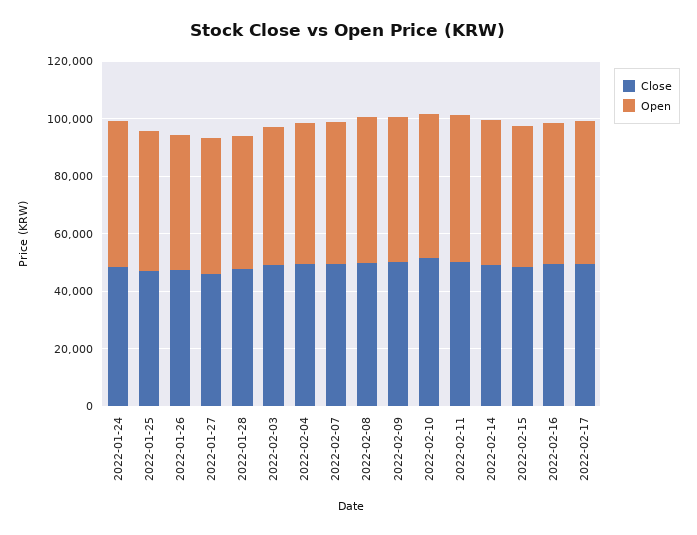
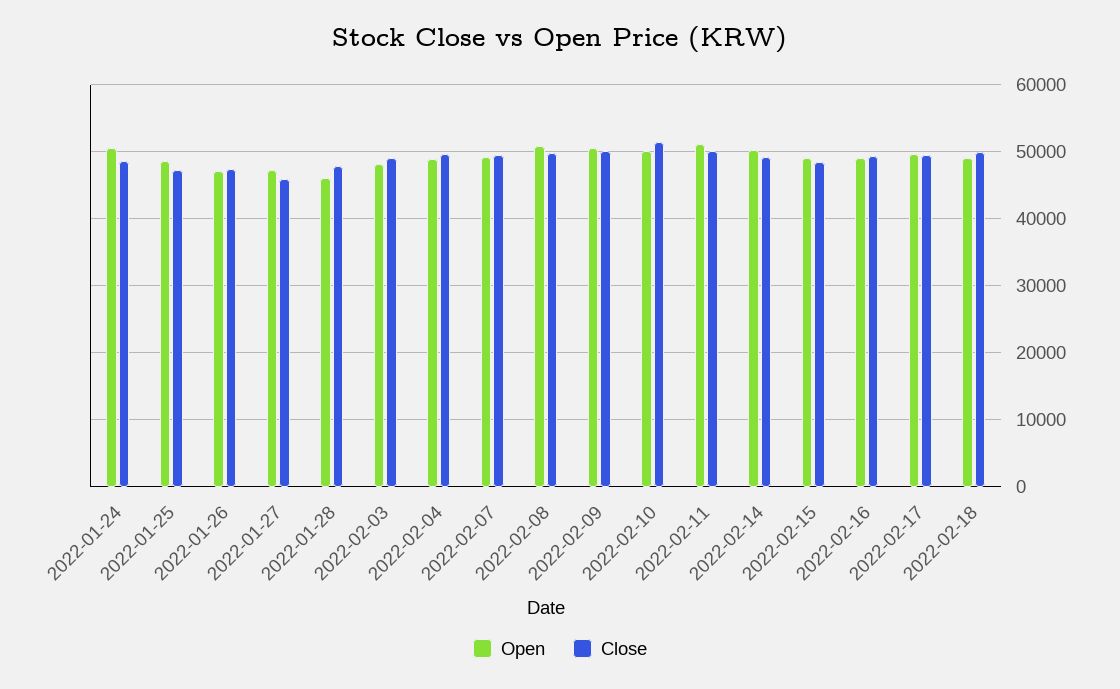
Open, 2022-02-18: none -> 49000
Close, 2022-02-18: none -> 50000

